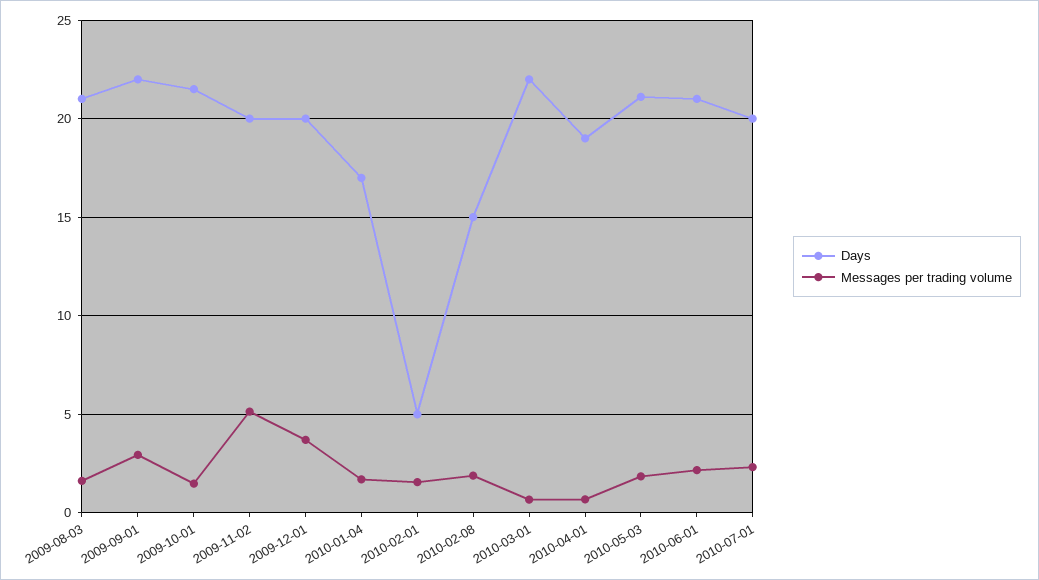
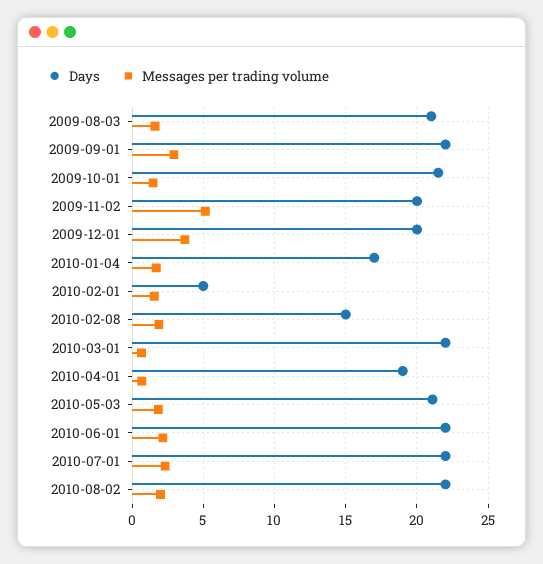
Days, 2010-06-01: 21 -> 22
Days, 2010-07-01: 20 -> 22
Days, 2010-08-02: none -> 22
Messages per trading volume, 2010-08-02: none -> 2

